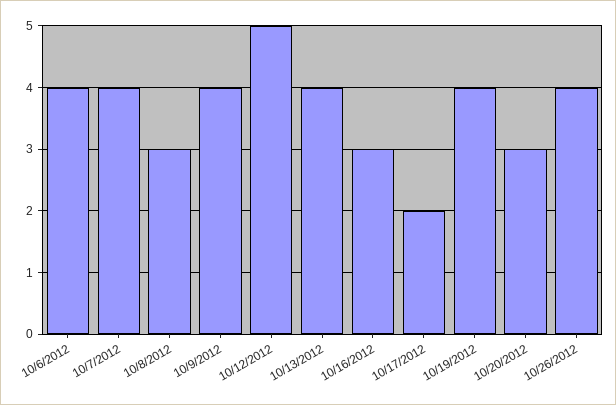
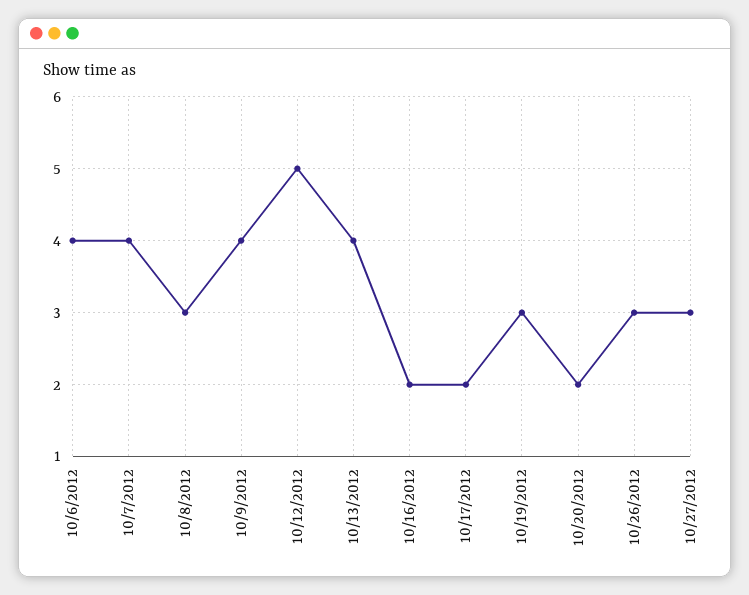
10/16/2012: 3 -> 2
10/19/2012: 4 -> 3
10/20/2012: 3 -> 2
10/26/2012: 4 -> 3
10/27/2012: none -> 3

